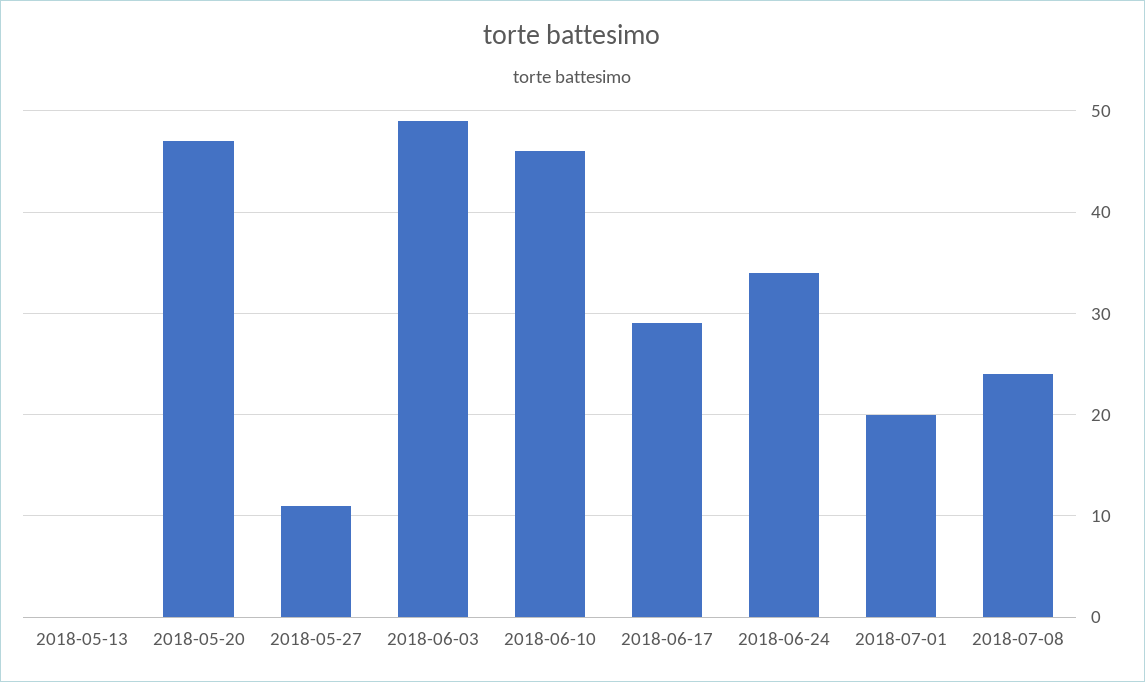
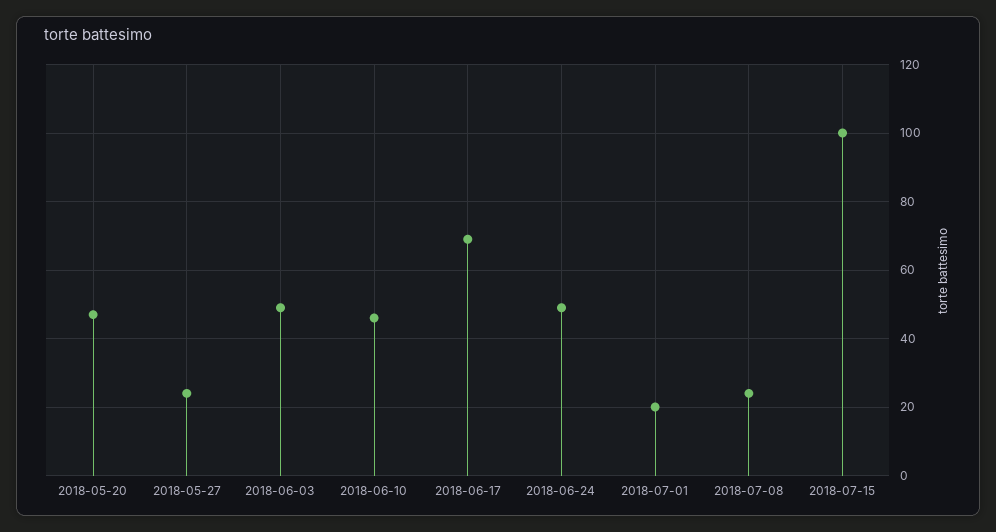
2018-05-13: 0 -> none
2018-05-27: 11 -> 25
2018-06-17: 29 -> 70
2018-06-24: 34 -> 50
2018-07-15: none -> 100

